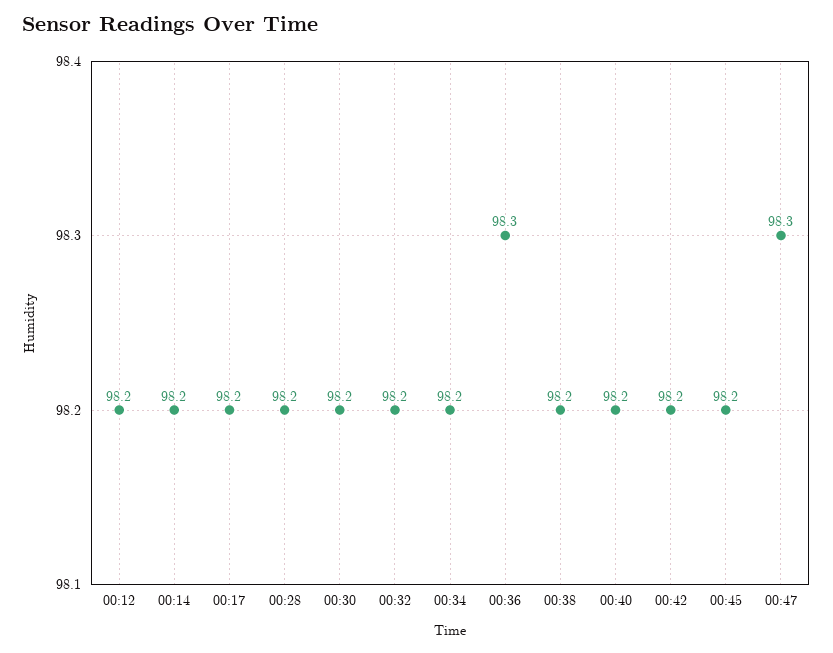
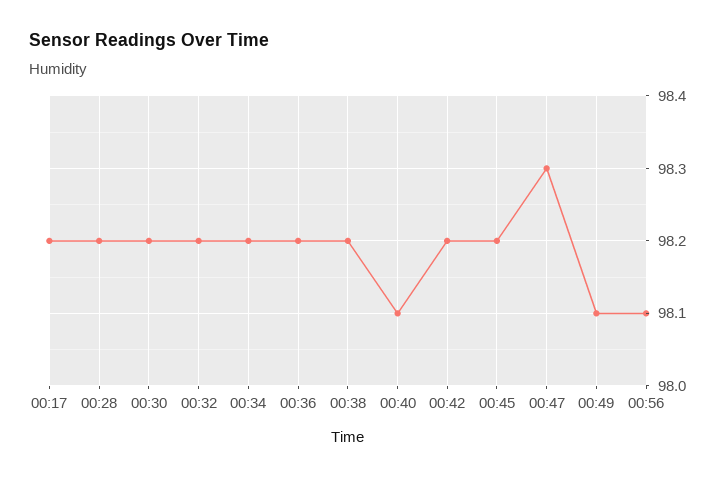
00:12: 98.2 -> none
00:14: 98.2 -> none
00:36: 98.3 -> 98.2
00:40: 98.2 -> 98.1
00:49: none -> 98.1
00:56: none -> 98.1

